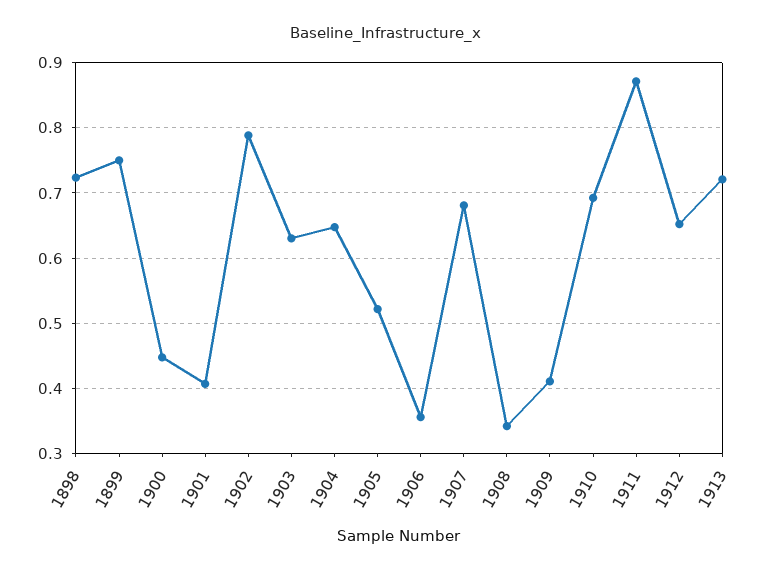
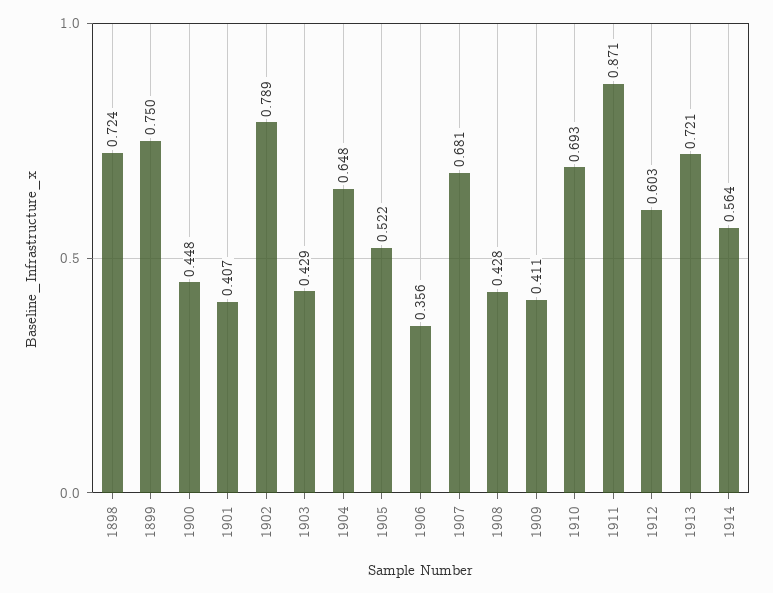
1903: 0.63 -> 0.429
1908: 0.34 -> 0.428
1912: 0.65 -> 0.603
1914: none -> 0.564

